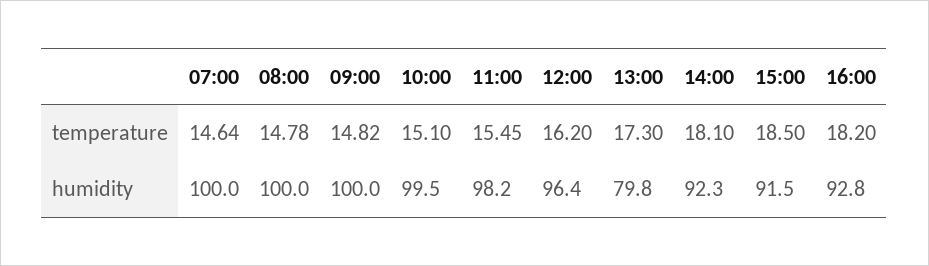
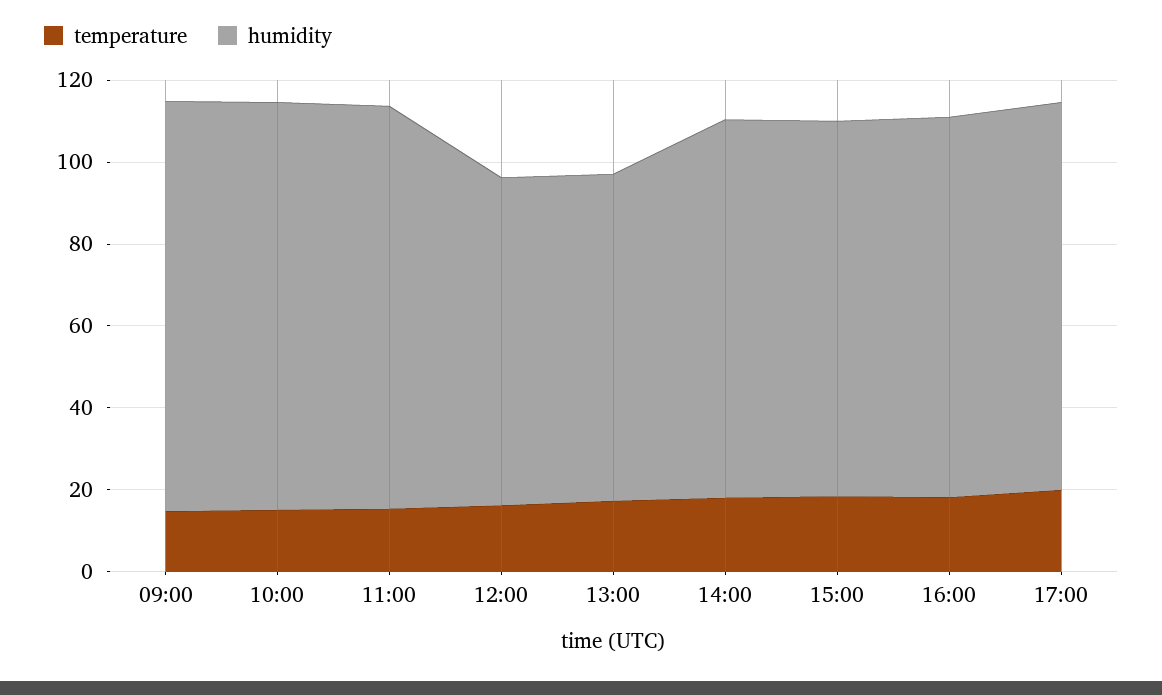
temperature, 07:00: 14.64 -> none
temperature, 08:00: 14.78 -> none
humidity, 07:00: 100 -> none
humidity, 08:00: 100 -> none
humidity, 12:00: 96.4 -> 80
temperature, 17:00: none -> 20
humidity, 17:00: none -> 95

